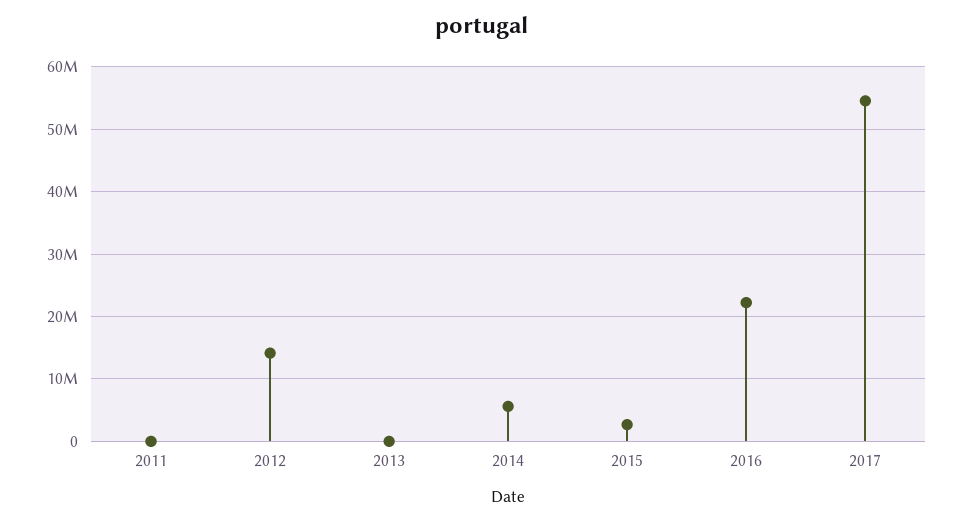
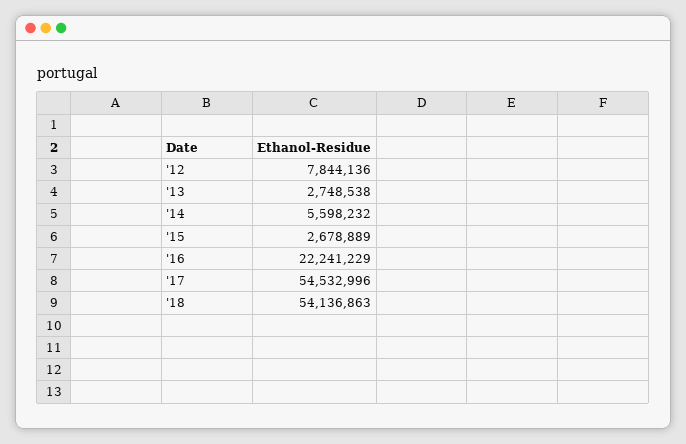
2011: 0 -> none
2012: 14000000 -> 7844136
2013: 0 -> 2748538
'18: none -> 54136863

